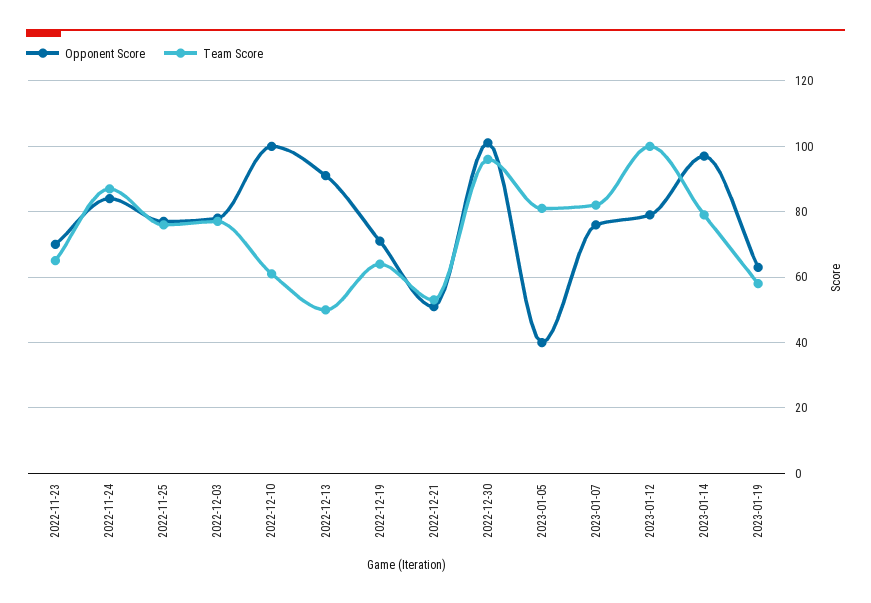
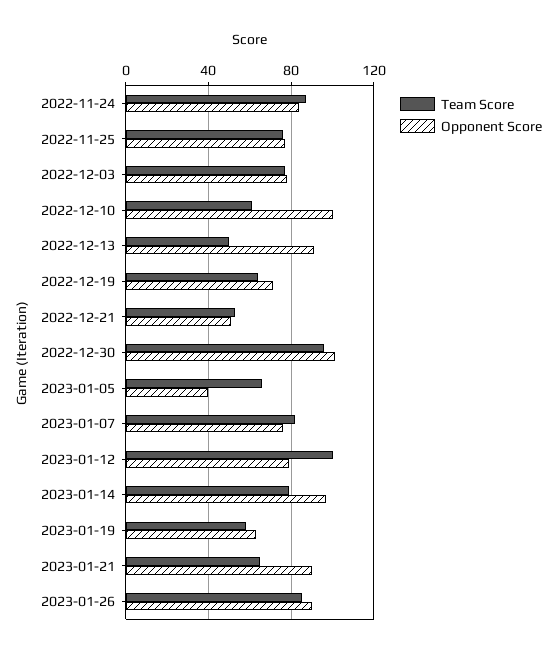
Opponent Score, 2022-11-23: 70 -> none
Team Score, 2022-11-23: 65 -> none
Team Score, 2023-01-05: 80 -> 65
Team Score, 2023-01-21: none -> 65
Opponent Score, 2023-01-21: none -> 90
Team Score, 2023-01-26: none -> 85
Opponent Score, 2023-01-26: none -> 90

